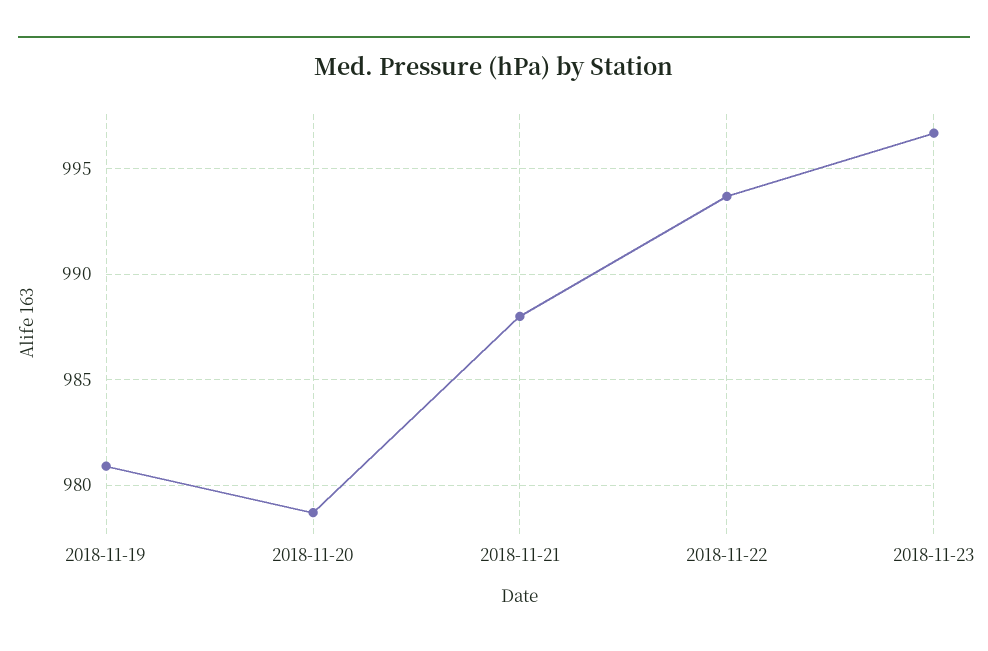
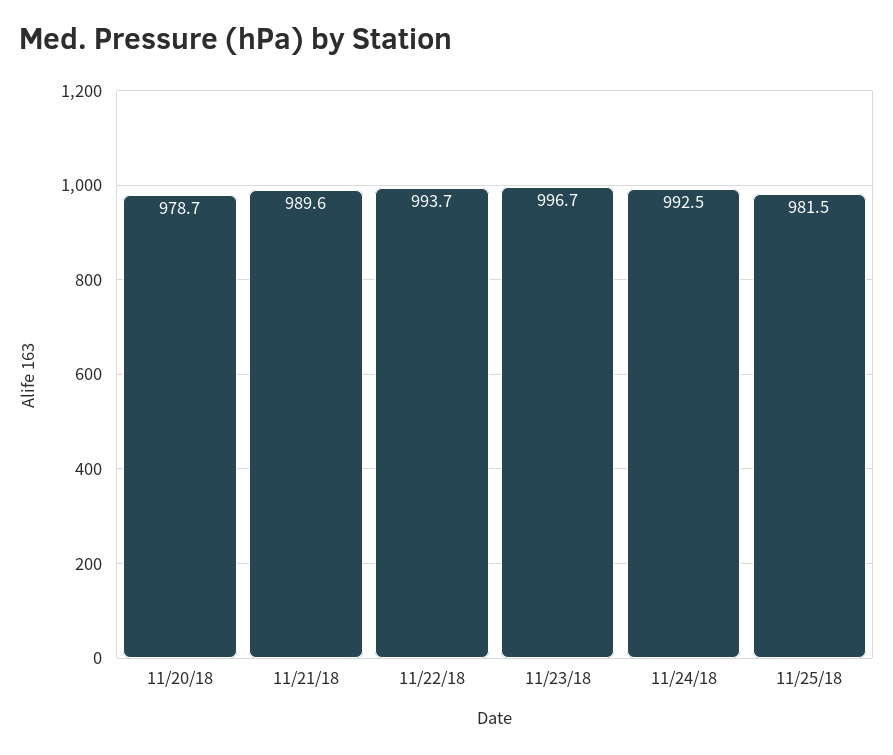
2018-11-19: 981 -> none
2018-11-21: 988 -> 989.6
11/24/18: none -> 992.5
11/25/18: none -> 981.5

